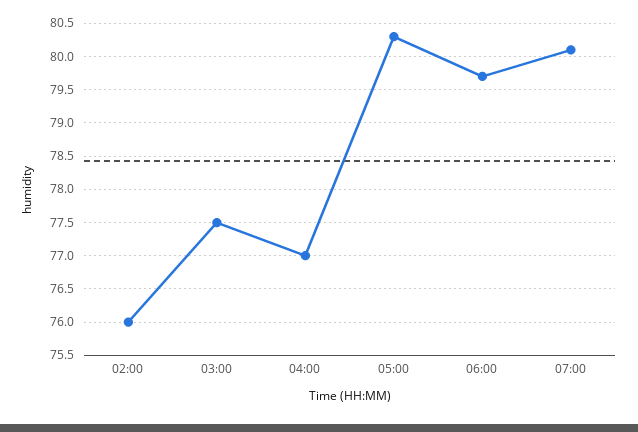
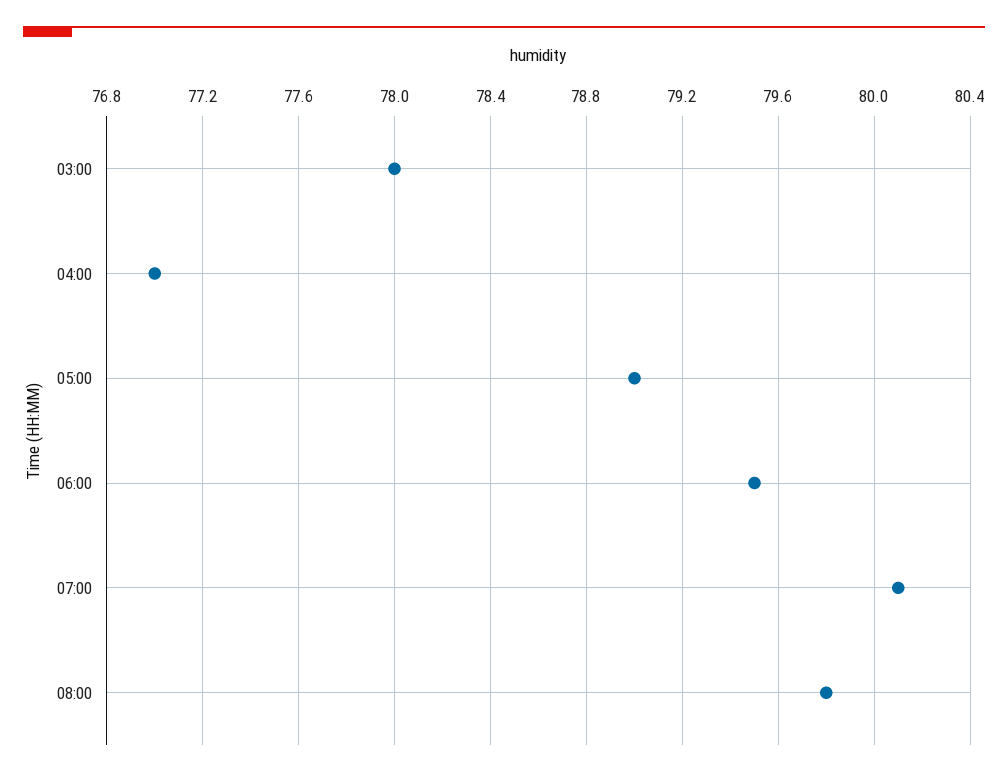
02:00: 76 -> none
03:00: 77.5 -> 78
05:00: 80.3 -> 79
06:00: 79.7 -> 79.5
08:00: none -> 79.8

